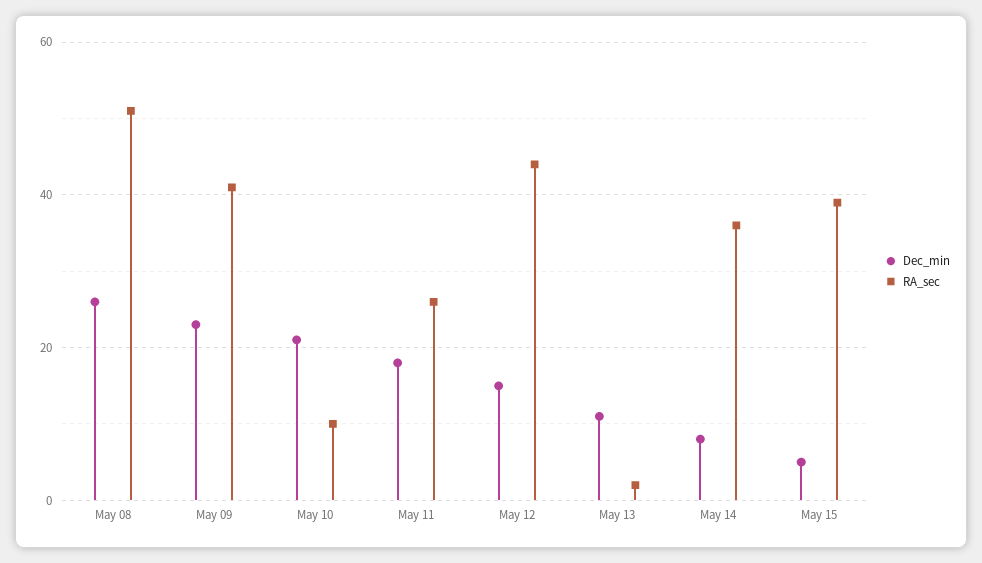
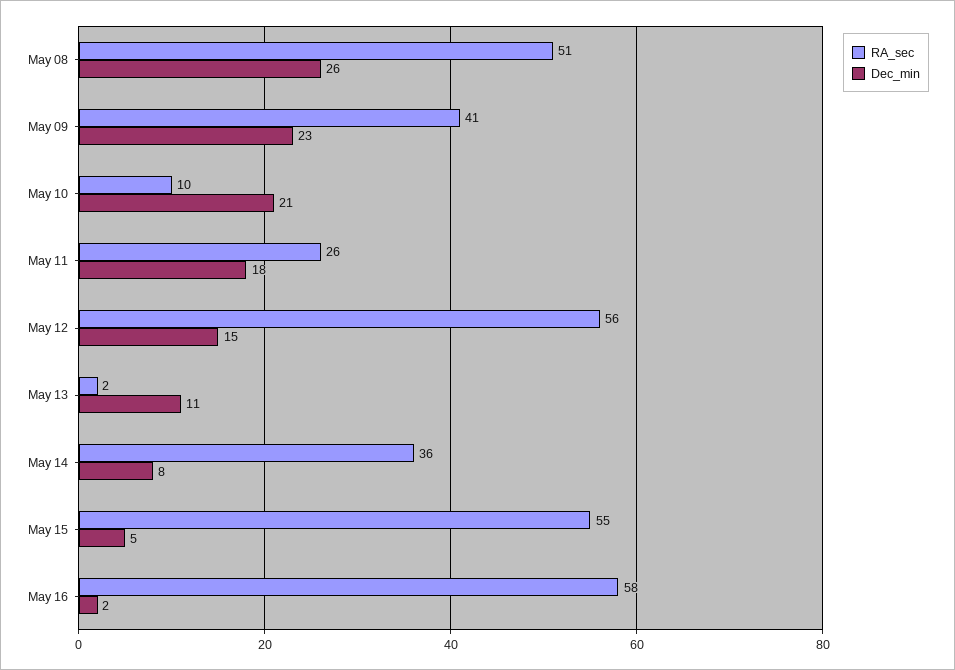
RA_sec, May 12: 45 -> 56
RA_sec, May 15: 40 -> 55
RA_sec, May 16: none -> 58
Dec_min, May 16: none -> 2

